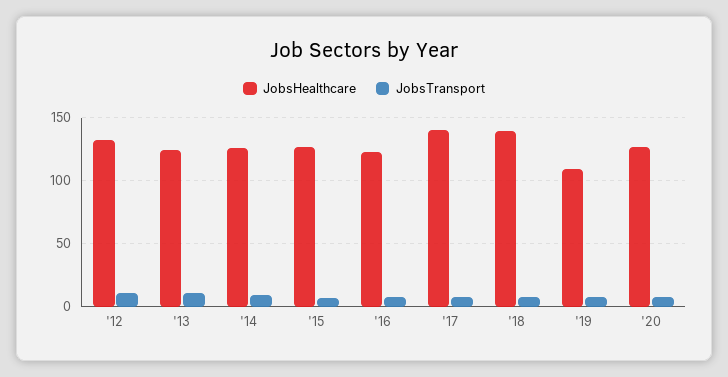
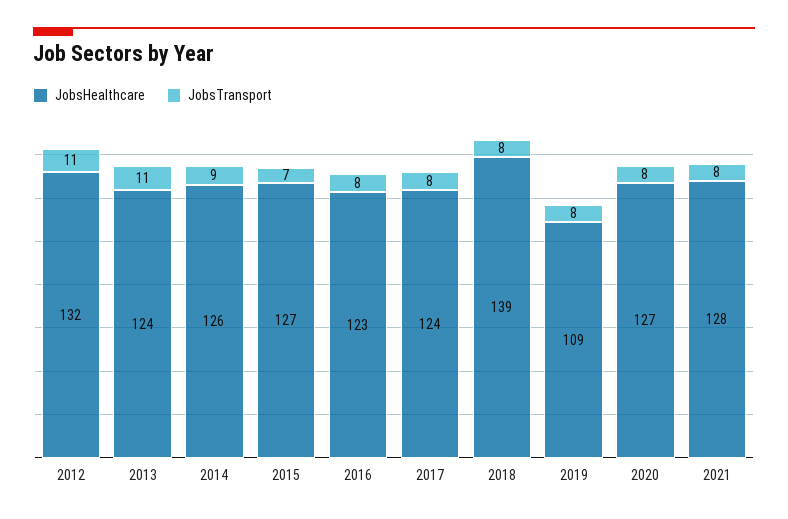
JobsHealthcare, '17: 140 -> 124
JobsHealthcare, 2021: none -> 128
JobsTransport, 2021: none -> 8

